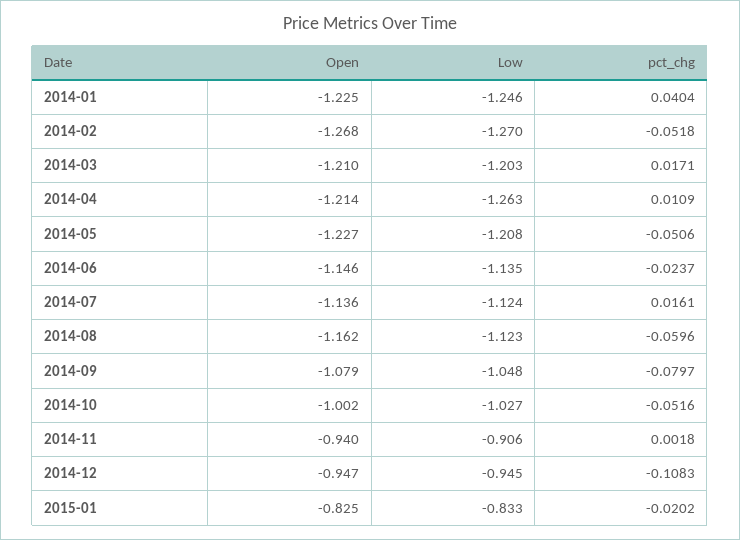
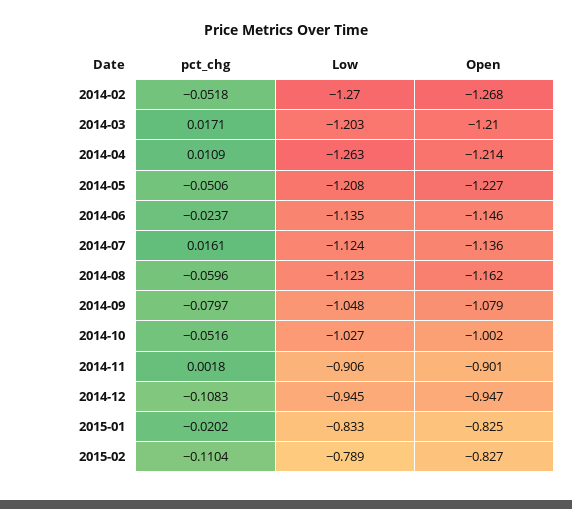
Open, 2014-01: -1.225 -> none
Low, 2014-01: -1.246 -> none
pct_chg, 2014-01: 0.0404 -> none
Open, 2014-11: -0.94 -> -0.901
pct_chg, 2015-02: none -> -0.1104
Low, 2015-02: none -> -0.789
Open, 2015-02: none -> -0.827

